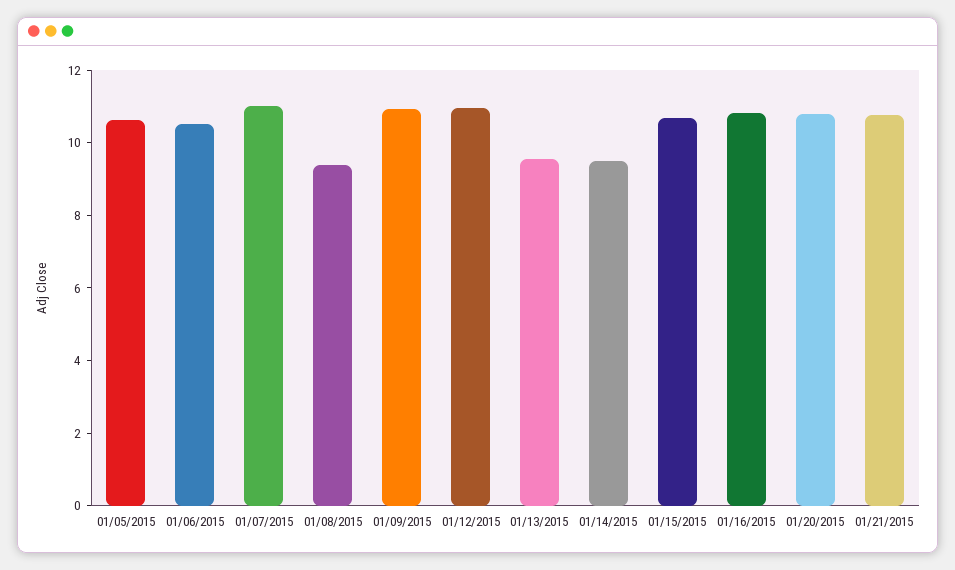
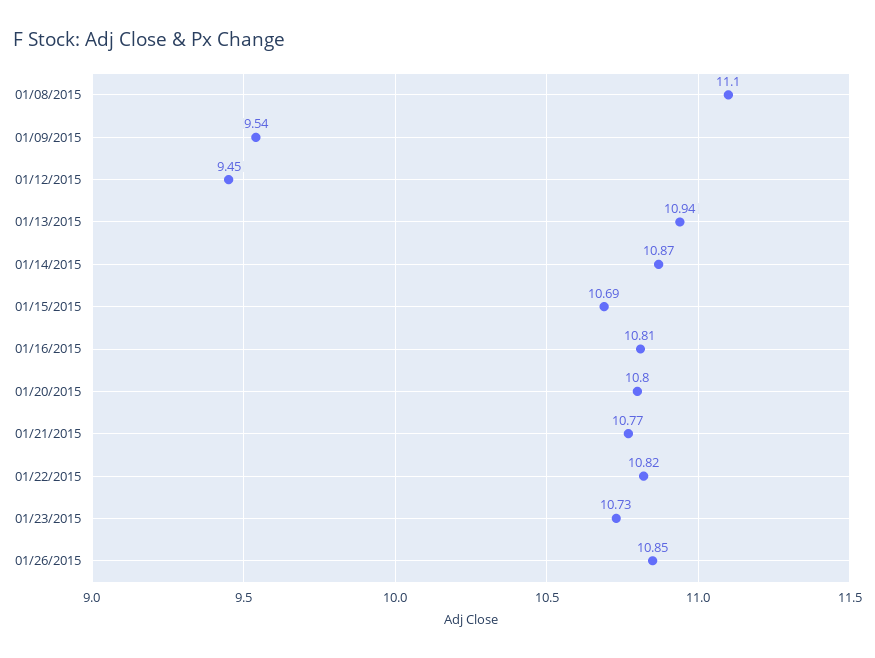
01/05/2015: 10.5 -> none
01/06/2015: 10.5 -> none
01/07/2015: 11 -> none
01/08/2015: 9.5 -> 11.1
01/09/2015: 11 -> 9.54
01/12/2015: 11 -> 9.45
01/13/2015: 9.5 -> 10.94
01/14/2015: 9.5 -> 10.87
01/22/2015: none -> 10.82
01/23/2015: none -> 10.73
01/26/2015: none -> 10.85

